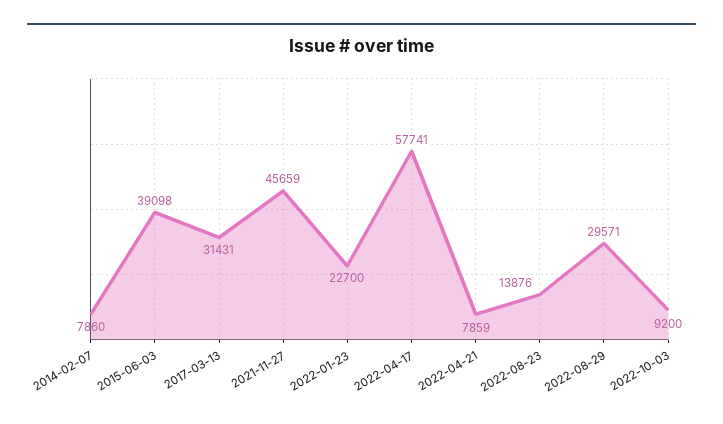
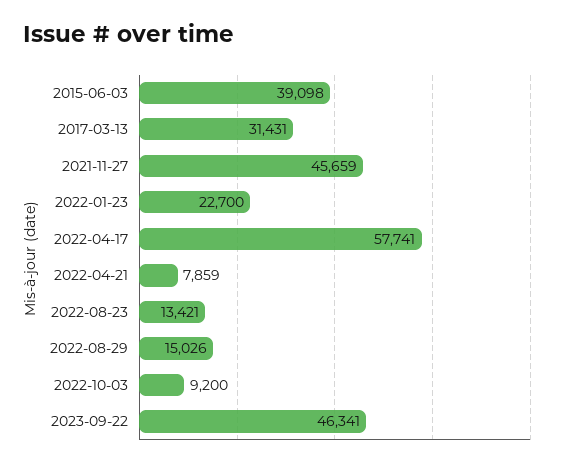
2014-02-07: 7860 -> none
2022-08-23: 13876 -> 13421
2022-08-29: 29571 -> 15026
2023-09-22: none -> 46341

